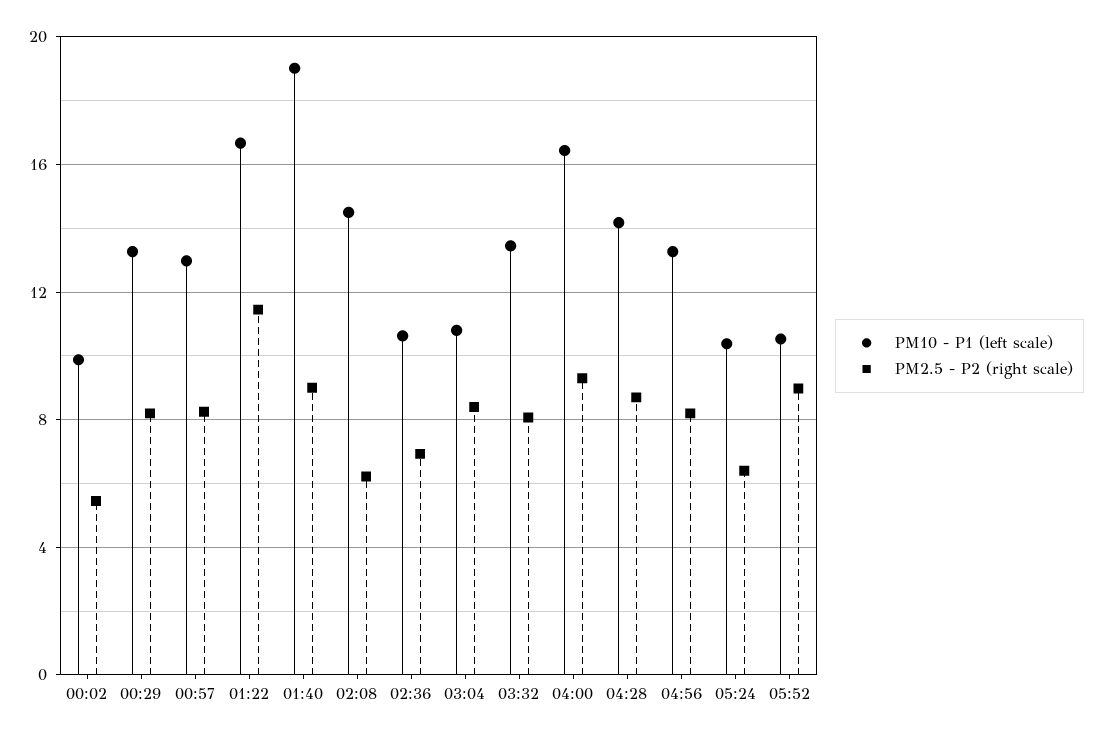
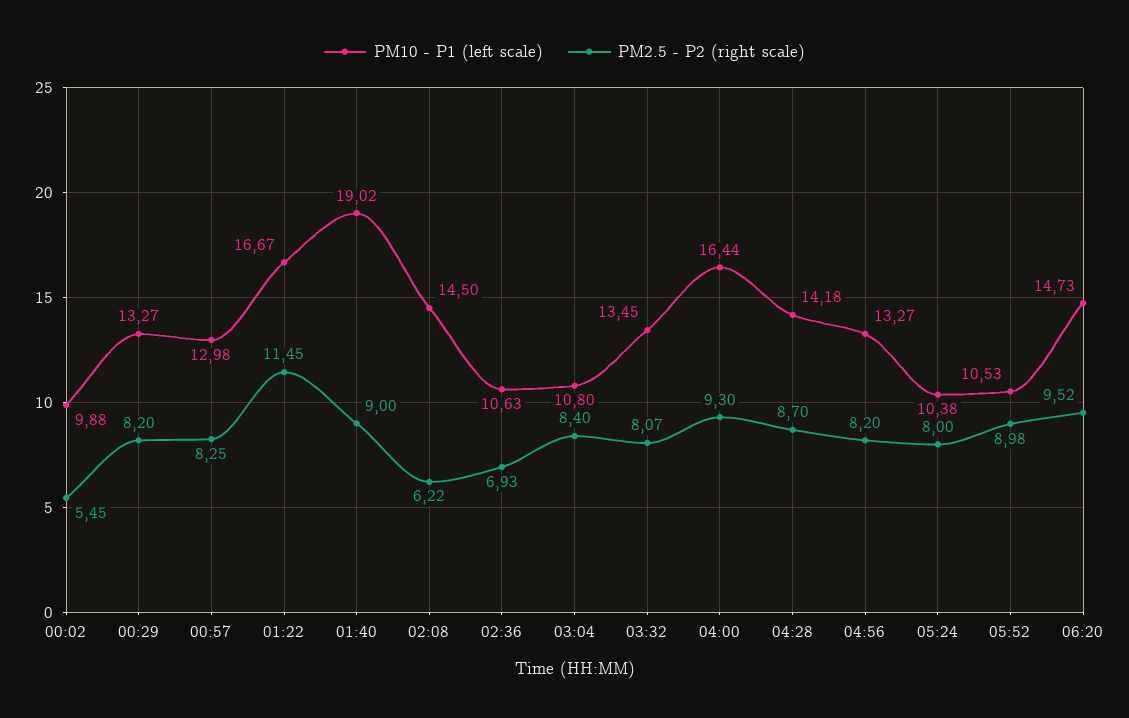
PM2.5 - P2 (right scale), 05:24: 6.5 -> 8
PM10 - P1 (left scale), 06:20: none -> 14.73
PM2.5 - P2 (right scale), 06:20: none -> 9.52

